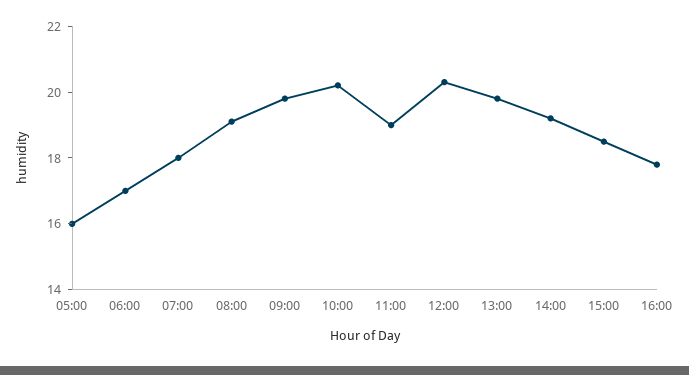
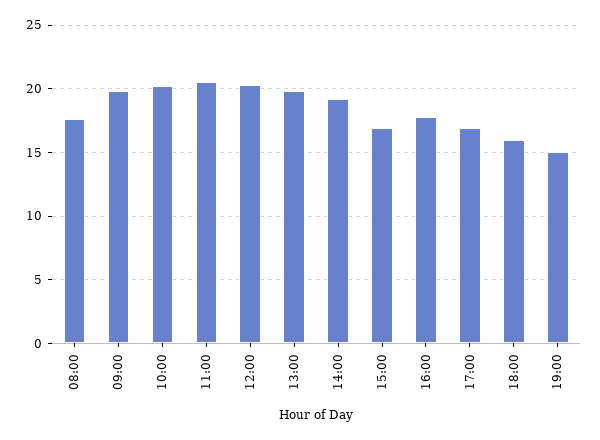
05:00: 16 -> none
06:00: 17 -> none
07:00: 18 -> none
08:00: 19 -> 17.5
11:00: 19 -> 20.5
15:00: 18.5 -> 17
17:00: none -> 17
18:00: none -> 16
19:00: none -> 15

